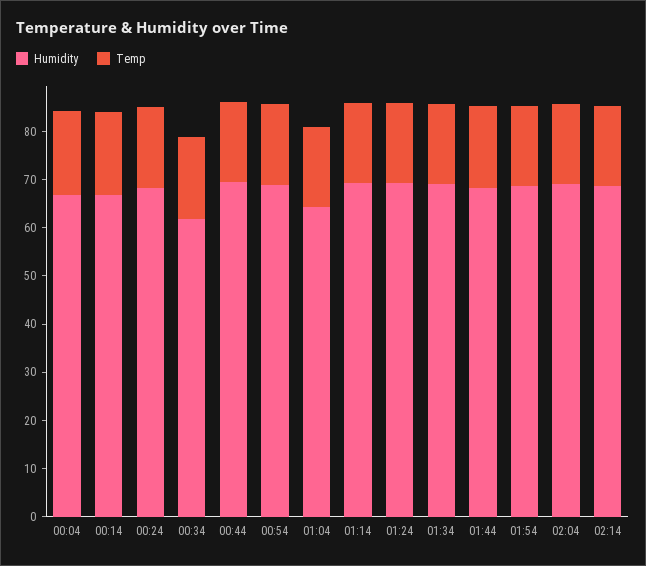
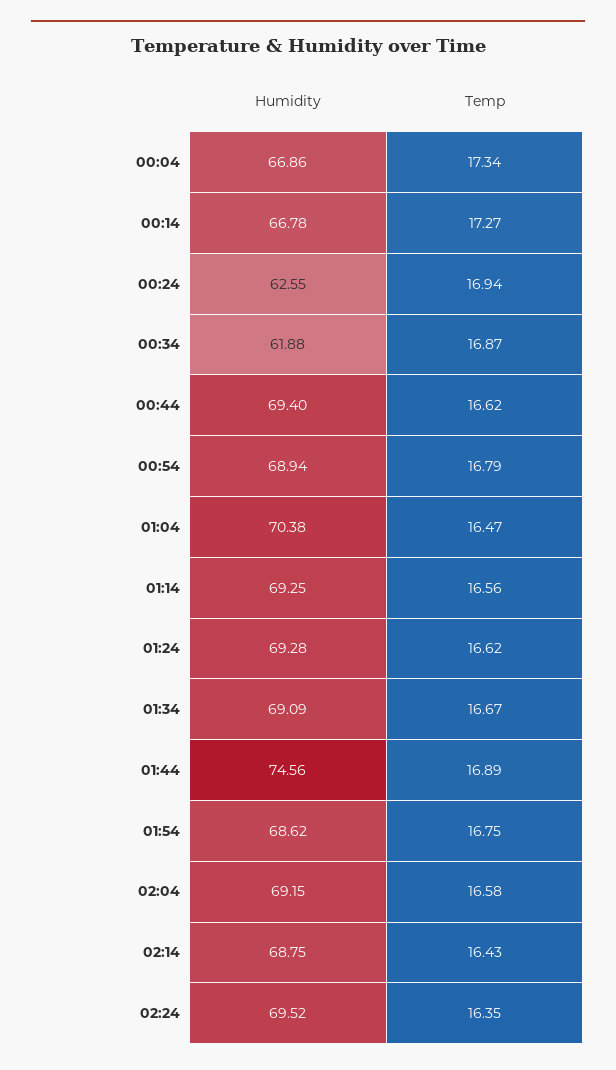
Humidity, 00:24: 68 -> 62.55
Humidity, 01:04: 64 -> 70.38
Humidity, 01:44: 68 -> 74.56
Humidity, 02:24: none -> 69.52
Temp, 02:24: none -> 16.35

